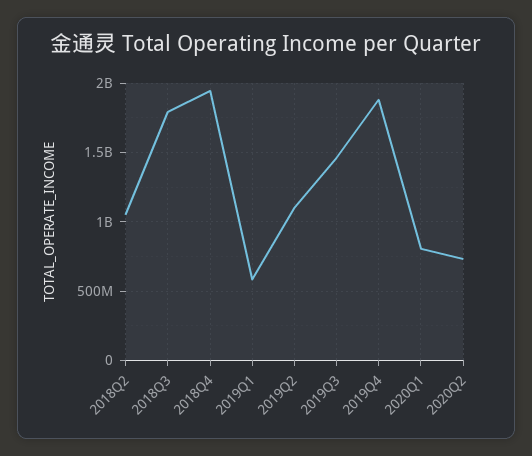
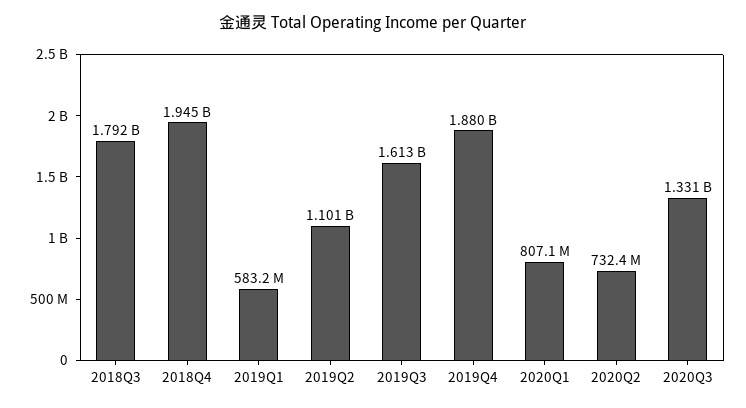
2018Q2: 1050000000 -> none
2019Q3: 1450000000 -> 1613000000
2020Q3: none -> 1331000000

